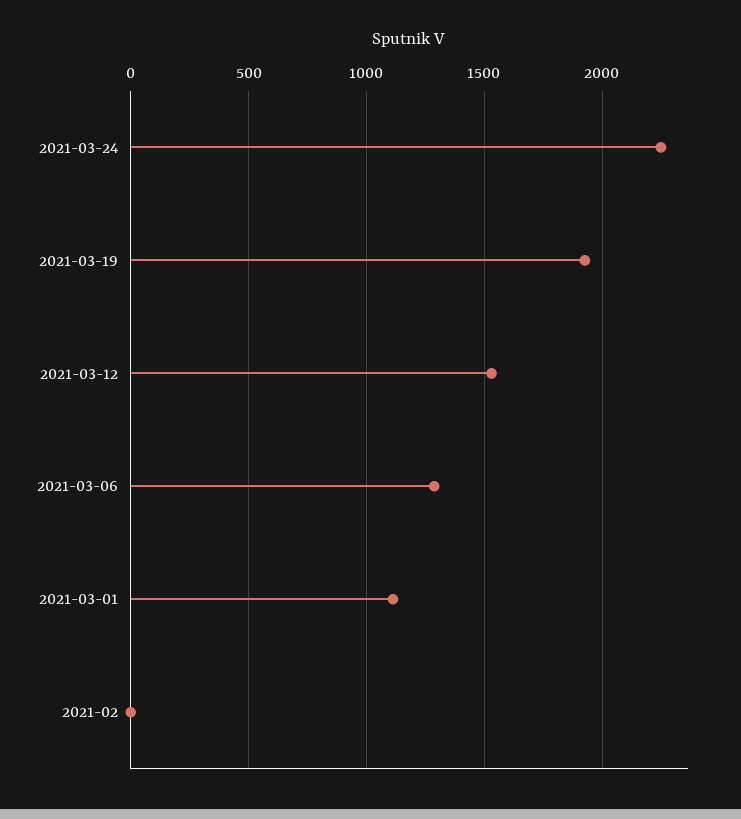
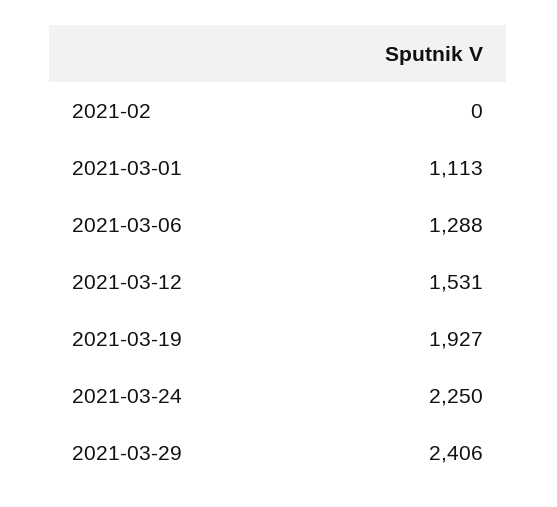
2021-03-29: none -> 2406

